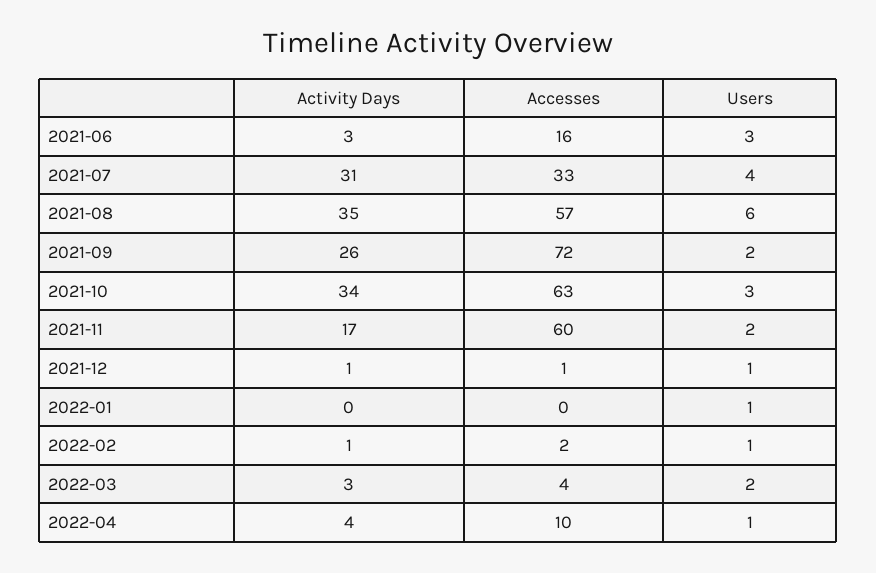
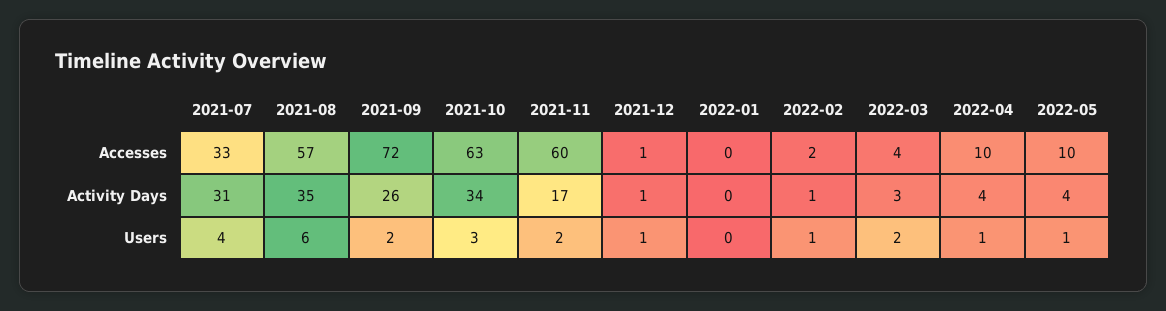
Activity Days, 2021-06: 3 -> none
Accesses, 2021-06: 16 -> none
Users, 2021-06: 3 -> none
Users, 2022-01: 1 -> 0
Accesses, 2022-05: none -> 10
Activity Days, 2022-05: none -> 4
Users, 2022-05: none -> 1

